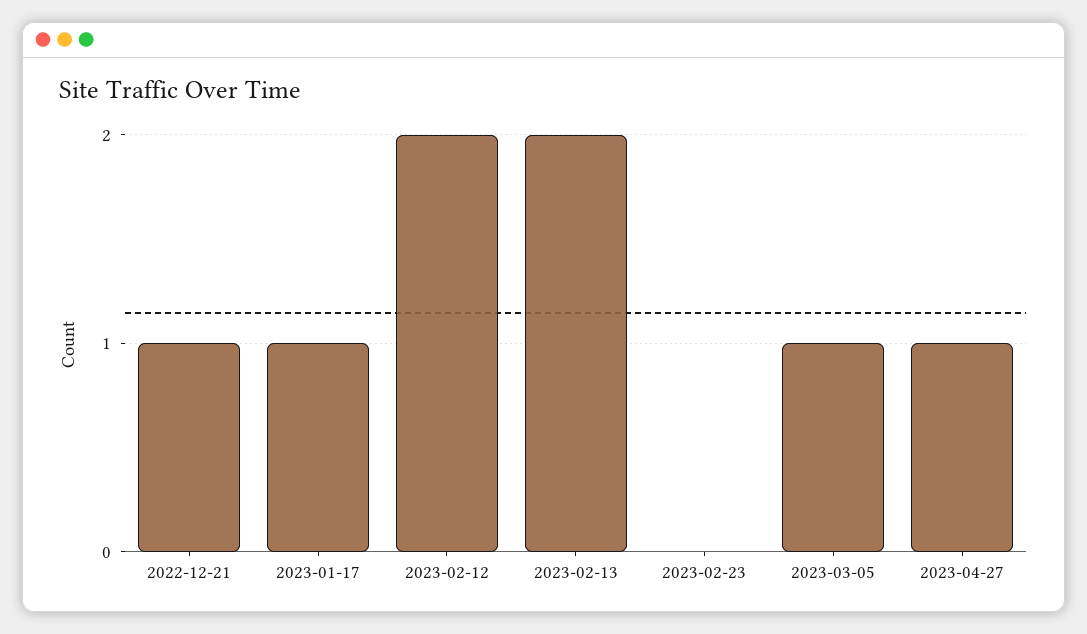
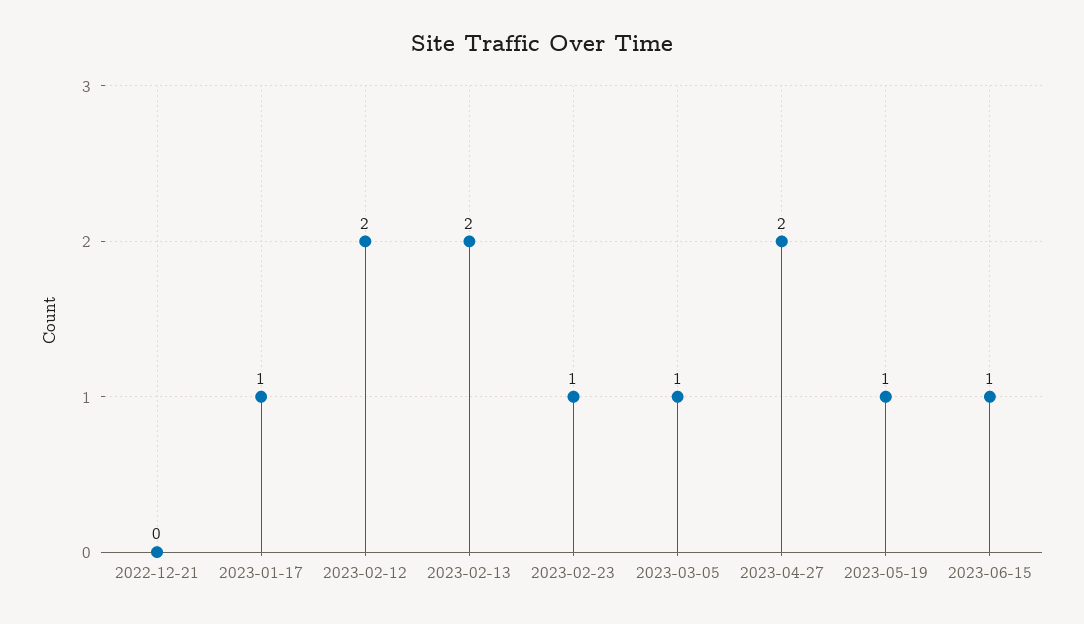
2022-12-21: 1 -> 0
2023-02-23: 0 -> 1
2023-04-27: 1 -> 2
2023-05-19: none -> 1
2023-06-15: none -> 1

